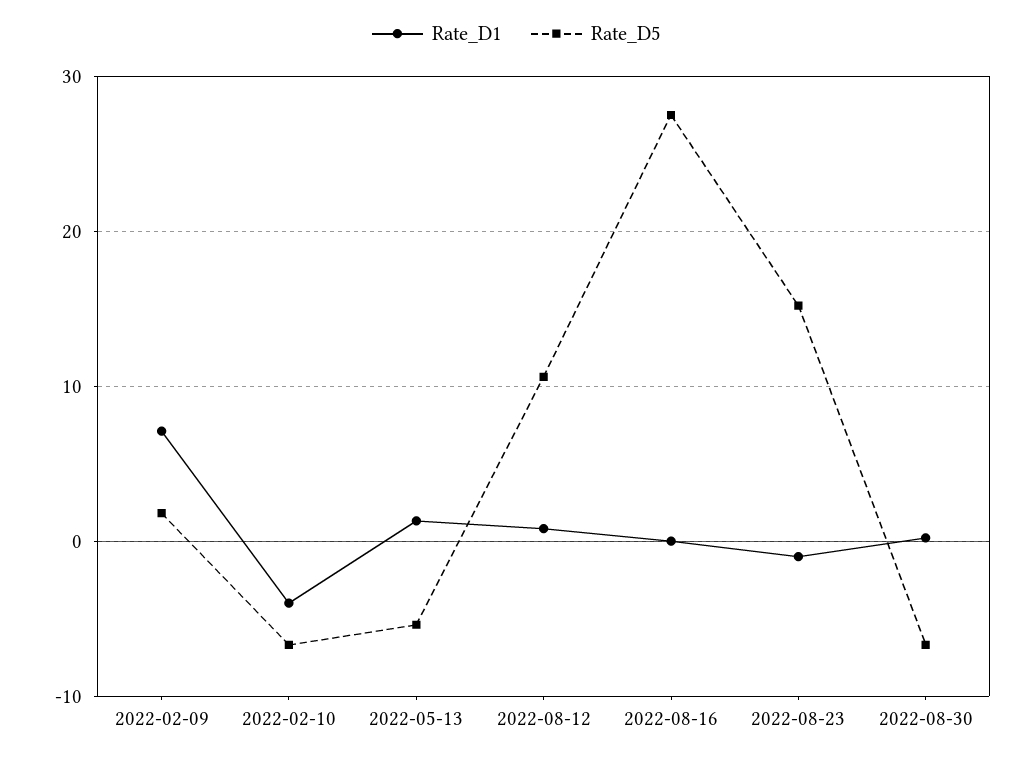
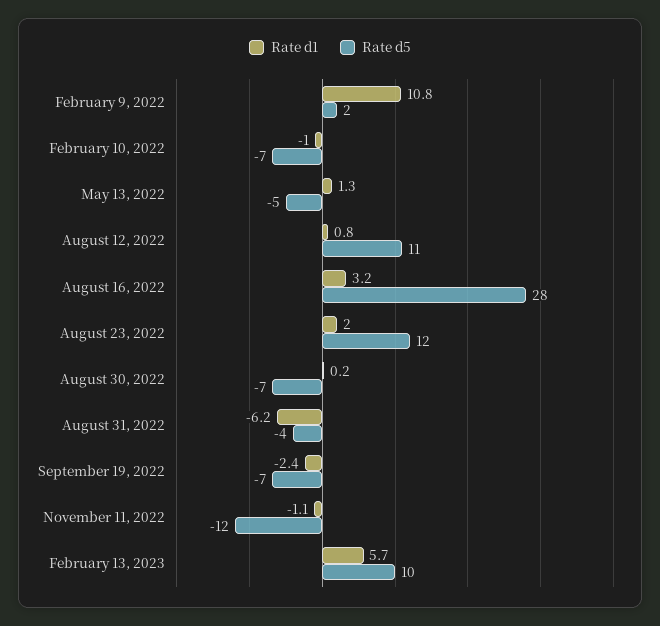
Rate_D1, 2022-02-09: 7 -> 10.8
Rate_D1, 2022-02-10: -4 -> -1
Rate_D1, 2022-08-16: 0 -> 3.2
Rate_D1, 2022-08-23: -1 -> 2
Rate_D5, 2022-08-23: 15 -> 12
Rate_D1, August 31, 2022: none -> -6.2
Rate_D5, August 31, 2022: none -> -4
Rate_D1, September 19, 2022: none -> -2.4
Rate_D5, September 19, 2022: none -> -7
Rate_D1, November 11, 2022: none -> -1.1
Rate_D5, November 11, 2022: none -> -12
Rate_D1, February 13, 2023: none -> 5.7
Rate_D5, February 13, 2023: none -> 10

